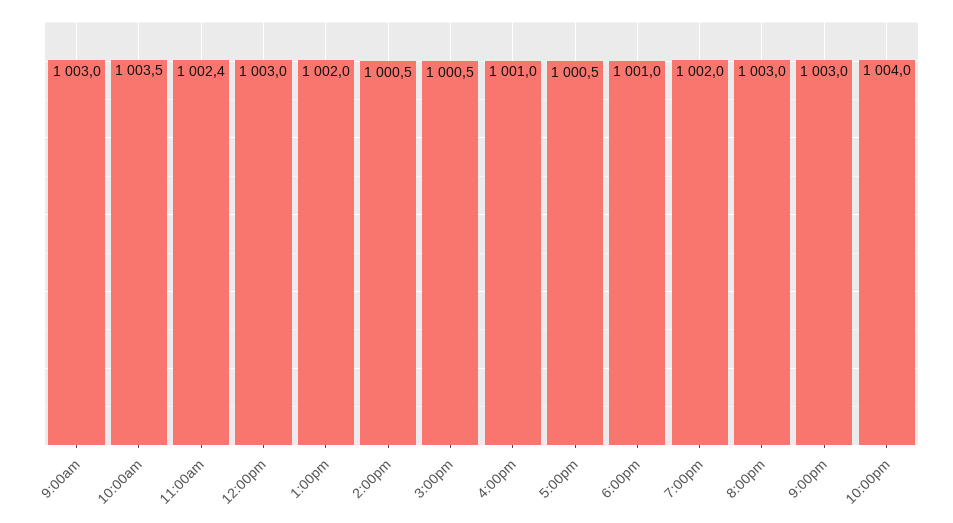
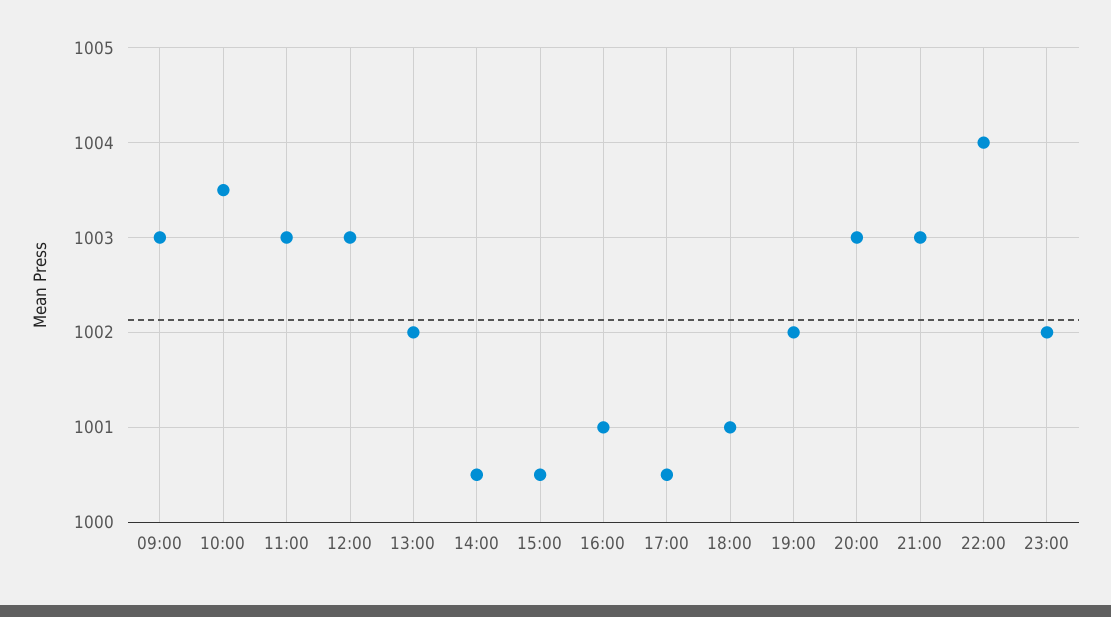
11:00am: 1002.4 -> 1003
23:00: none -> 1002

